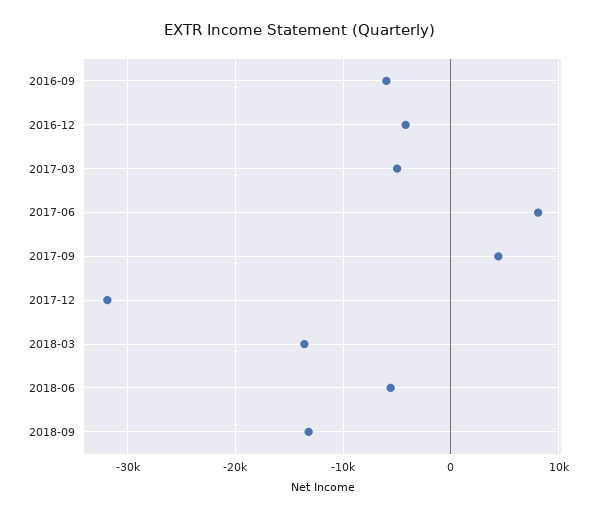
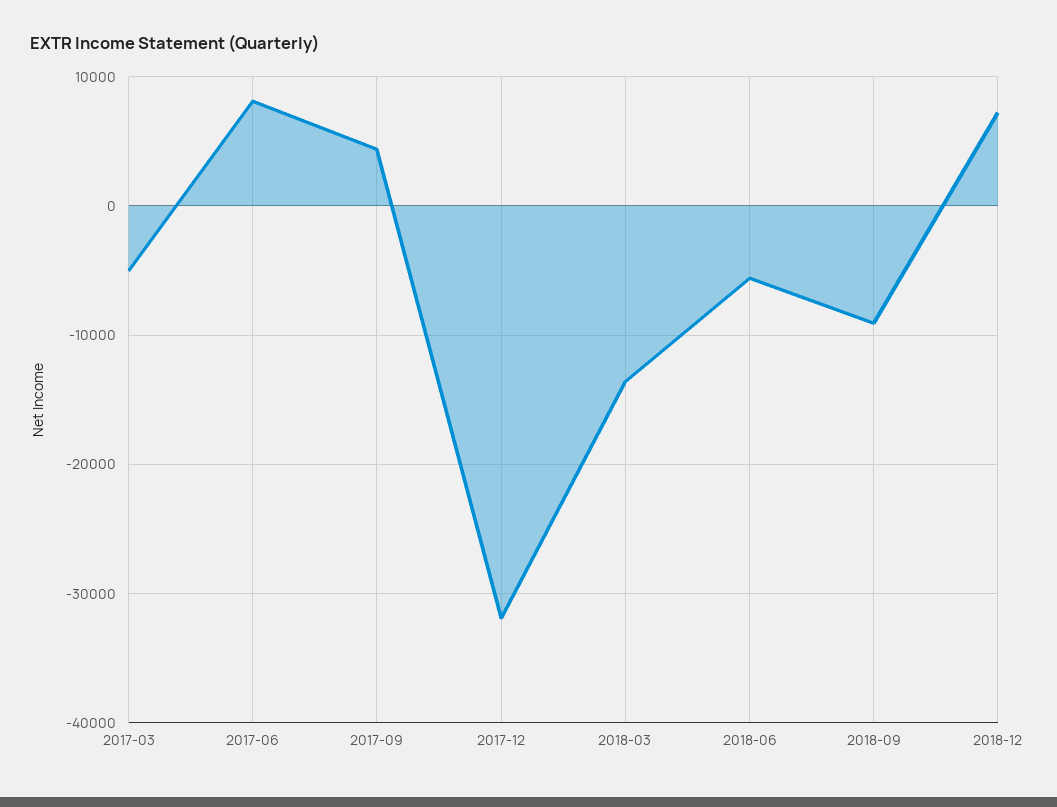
2016-09: -6000 -> none
2016-12: -4000 -> none
2018-09: -13000 -> -9000
2018-12: none -> 7000

